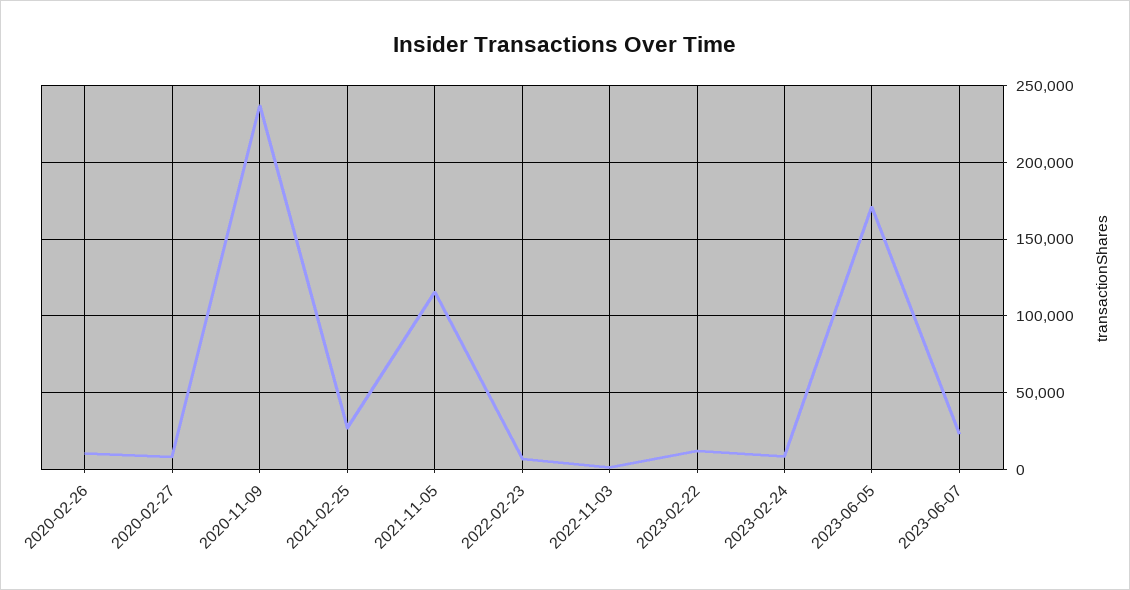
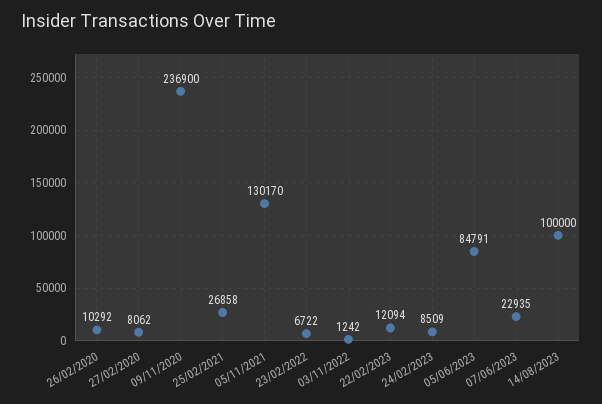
2021-11-05: 115000 -> 130170
2023-06-05: 170000 -> 84791
14/08/2023: none -> 100000

